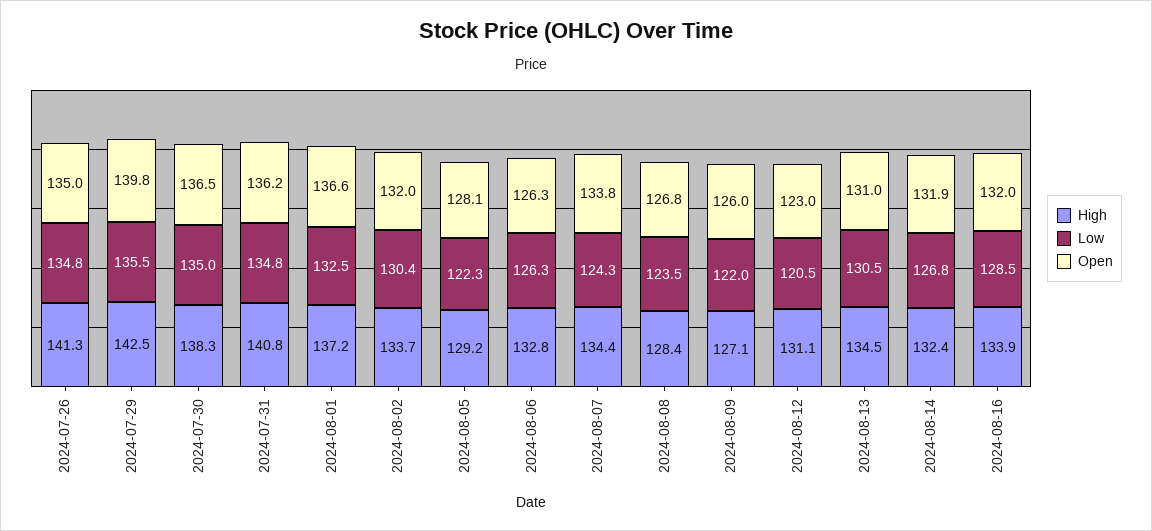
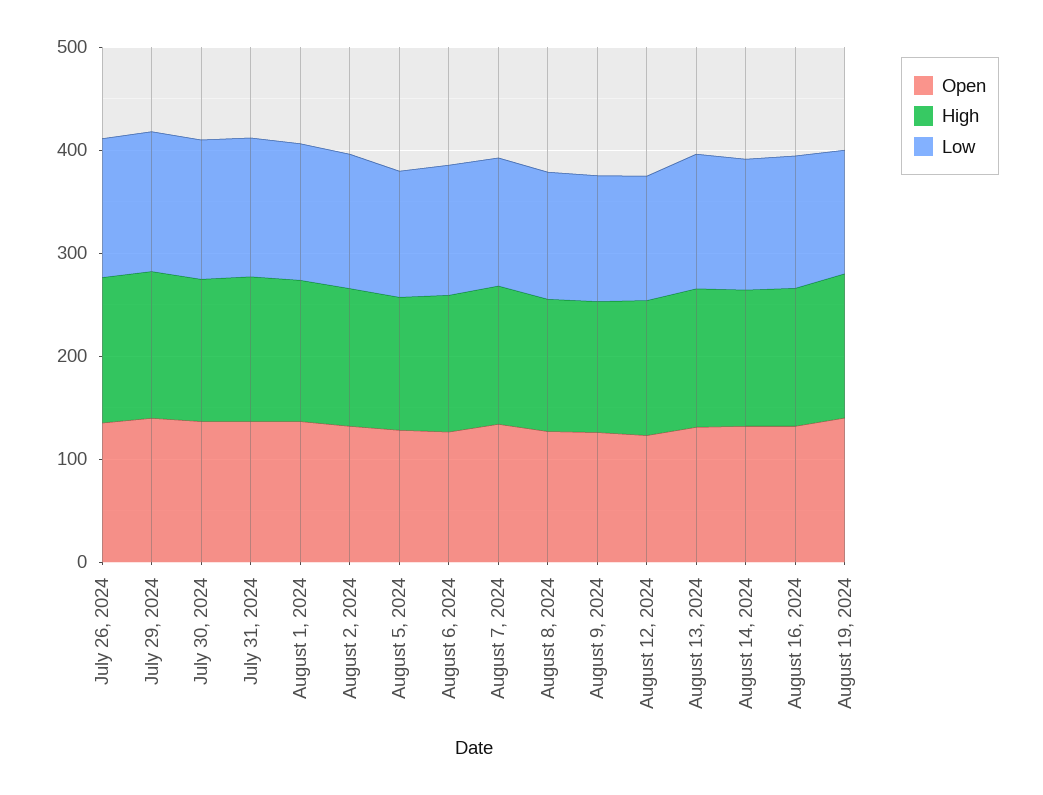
Open, August 19, 2024: none -> 140
High, August 19, 2024: none -> 140
Low, August 19, 2024: none -> 120

